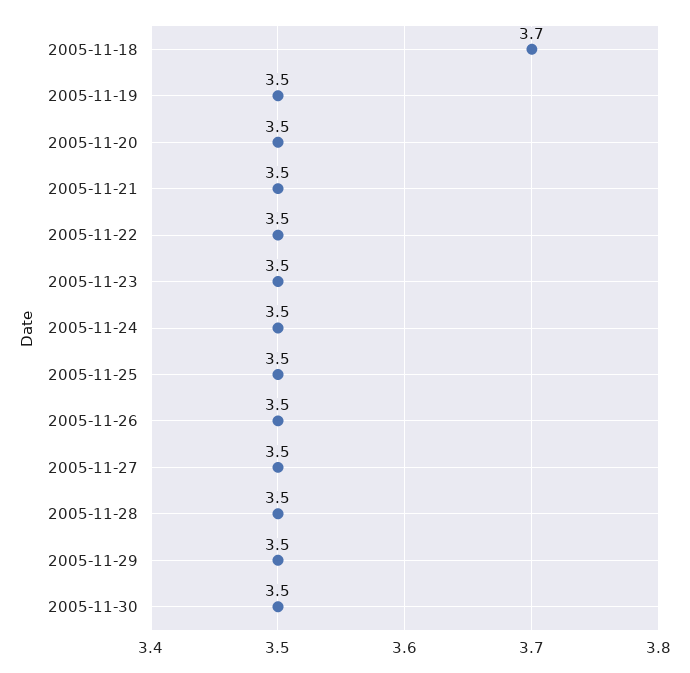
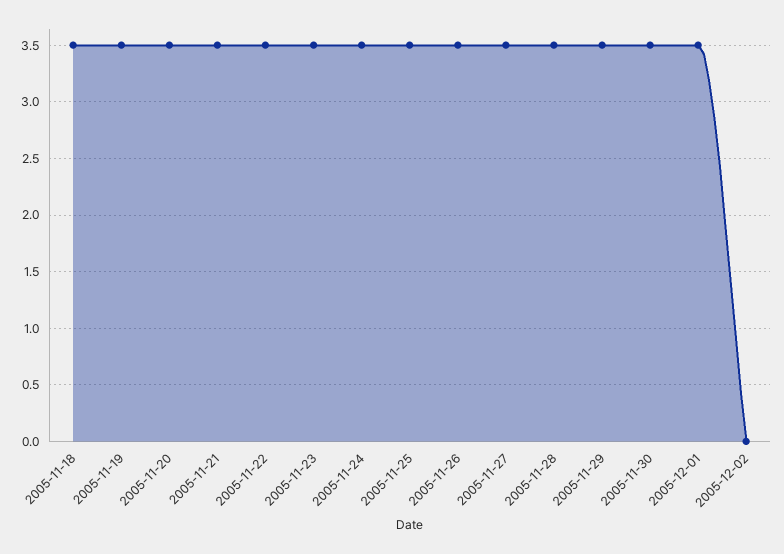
2005-11-18: 3.7 -> 3.5
2005-12-01: none -> 3.5
2005-12-02: none -> 0

